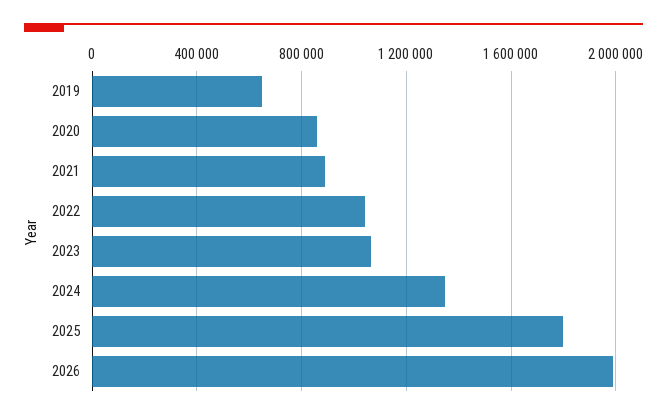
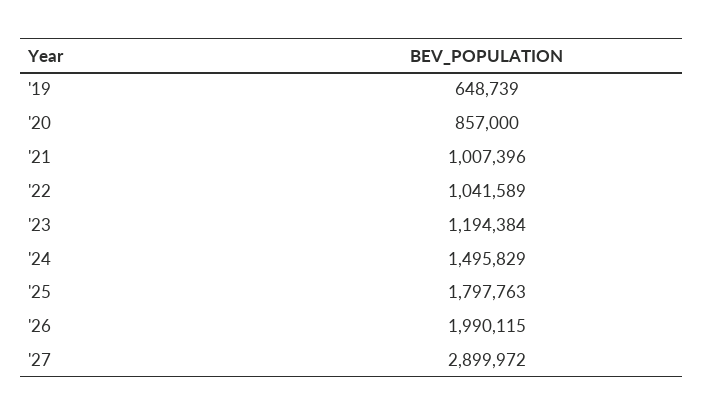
2021: 900000 -> 1007396
2023: 1050000 -> 1194384
2024: 1350000 -> 1495829
'27: none -> 2899972

